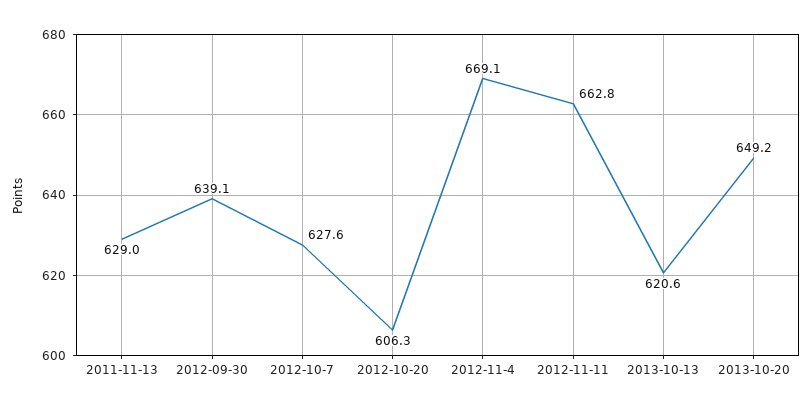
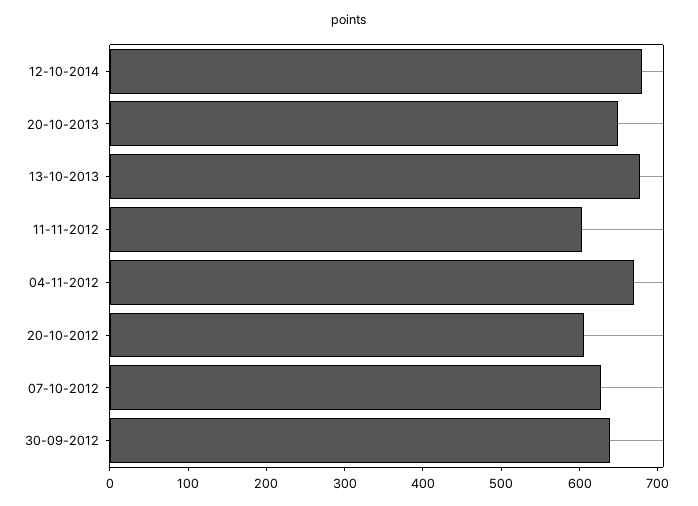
2011-11-13: 629 -> none
2012-11-11: 662.8 -> 600
2013-10-13: 620.6 -> 680
12-10-2014: none -> 680

